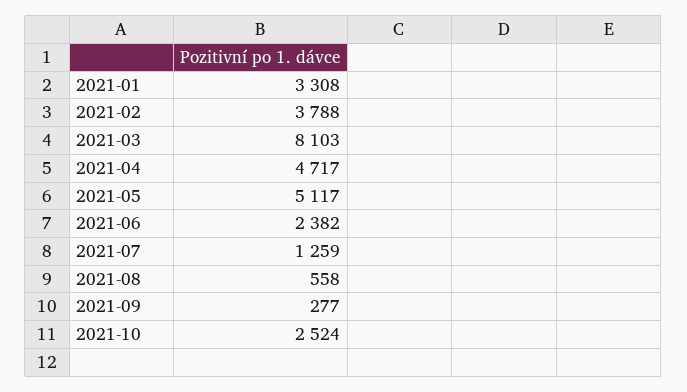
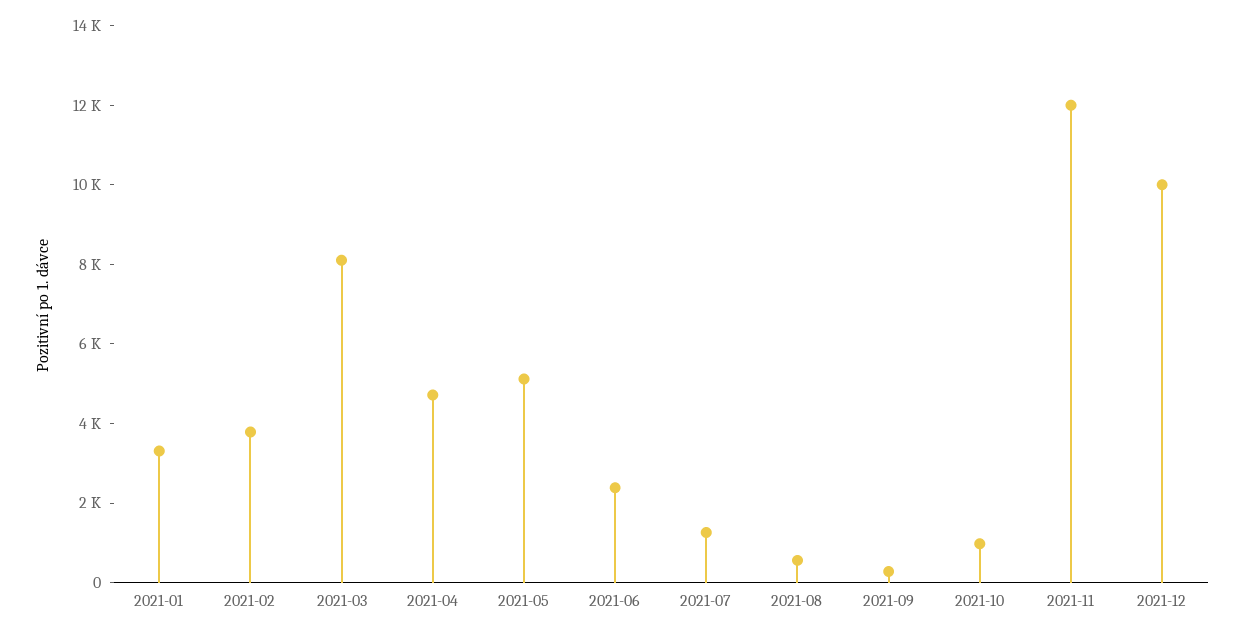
2021-10: 2524 -> 1000
2021-11: none -> 12000
2021-12: none -> 10000

